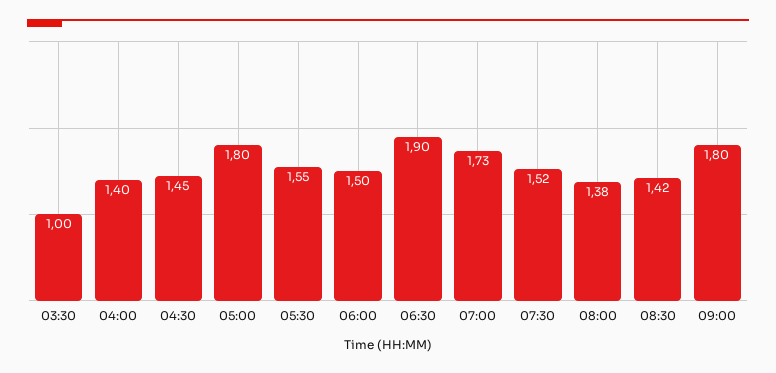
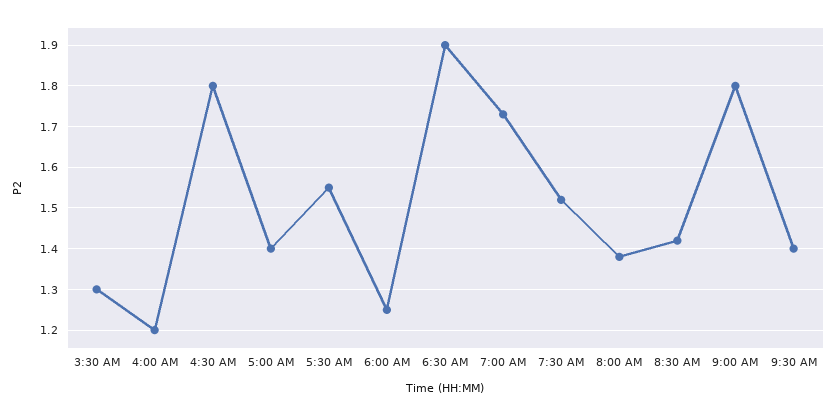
03:30: 1 -> 1.3
04:00: 1.4 -> 1.2
04:30: 1.45 -> 1.8
05:00: 1.8 -> 1.4
06:00: 1.5 -> 1.25
9:30 AM: none -> 1.4

